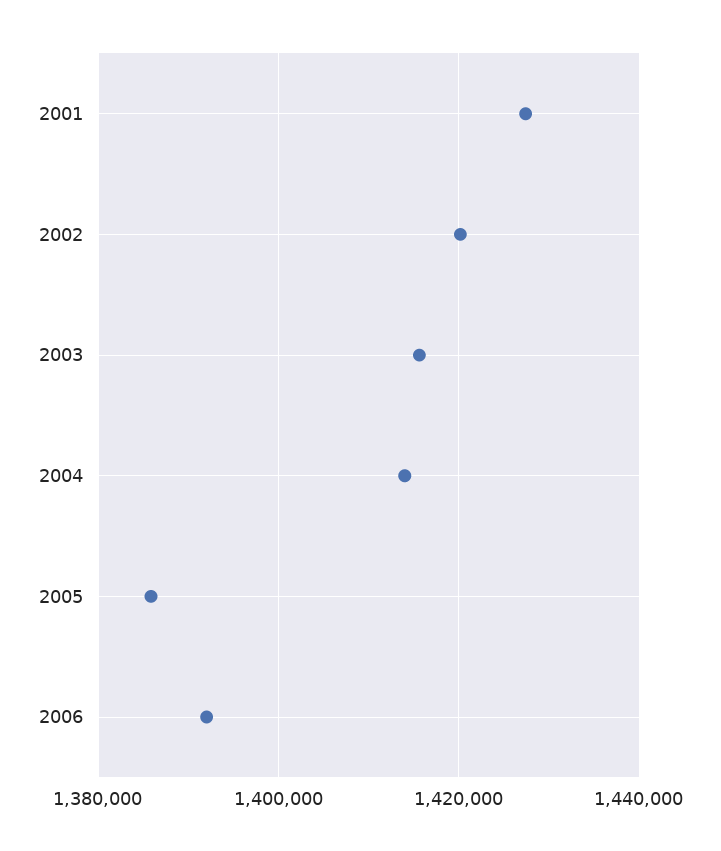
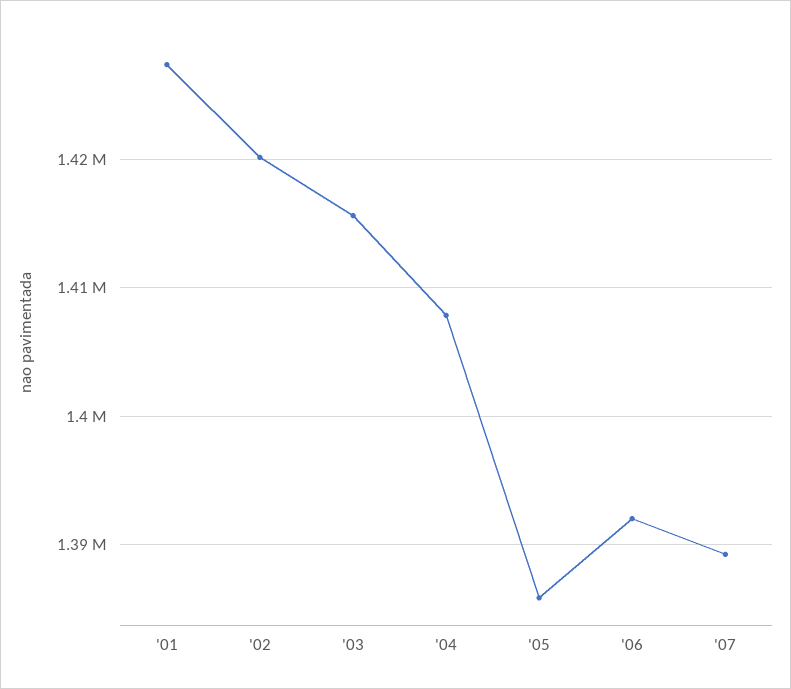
2004: 1414000 -> 1408000
'07: none -> 1389000

